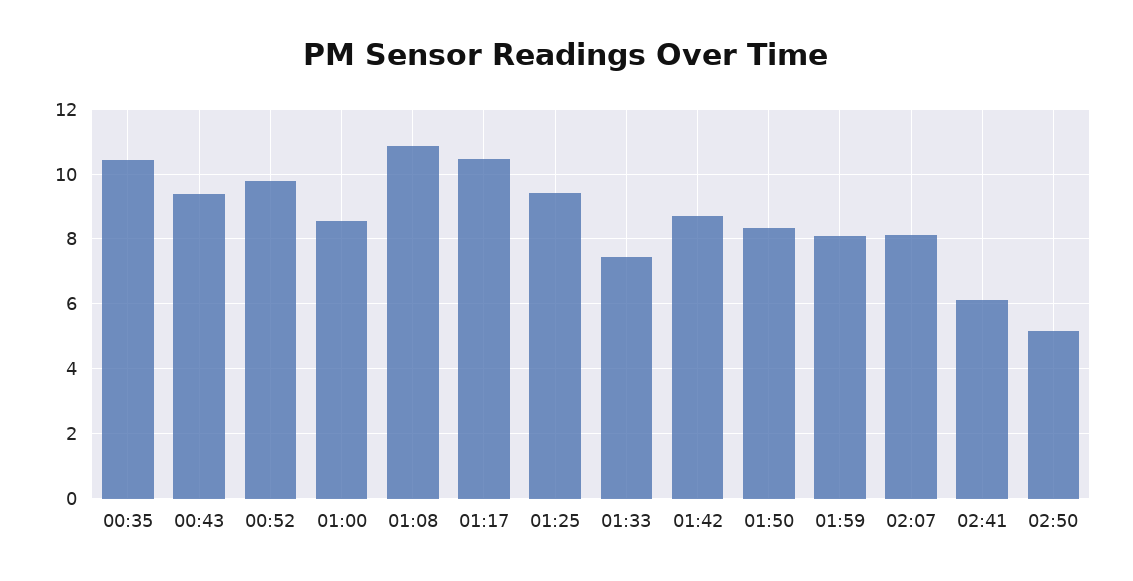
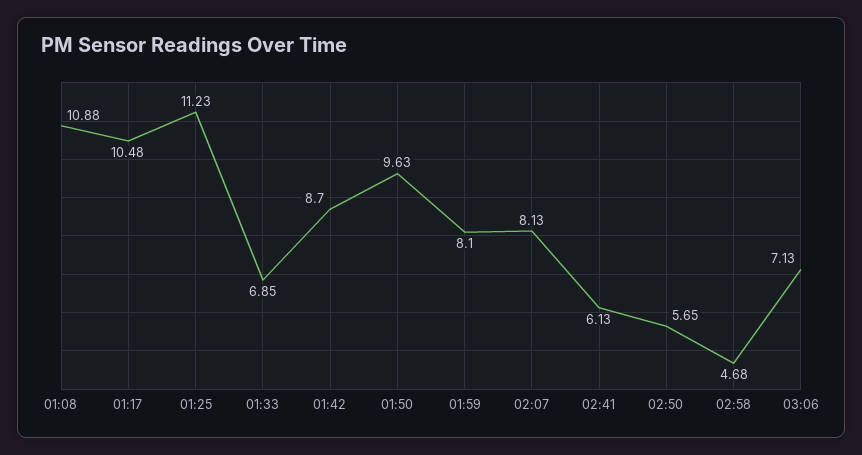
00:35: 10.4 -> none
00:43: 9.4 -> none
00:52: 9.8 -> none
01:00: 8.6 -> none
01:25: 9.4 -> 11.23
01:33: 7.4 -> 6.85
01:50: 8.4 -> 9.63
02:50: 5.2 -> 5.65
02:58: none -> 4.68
03:06: none -> 7.13

